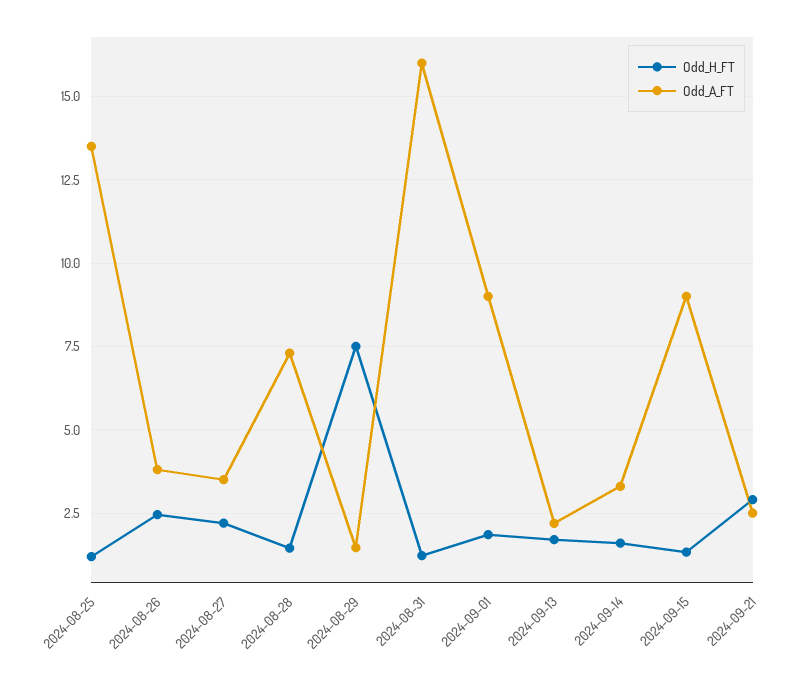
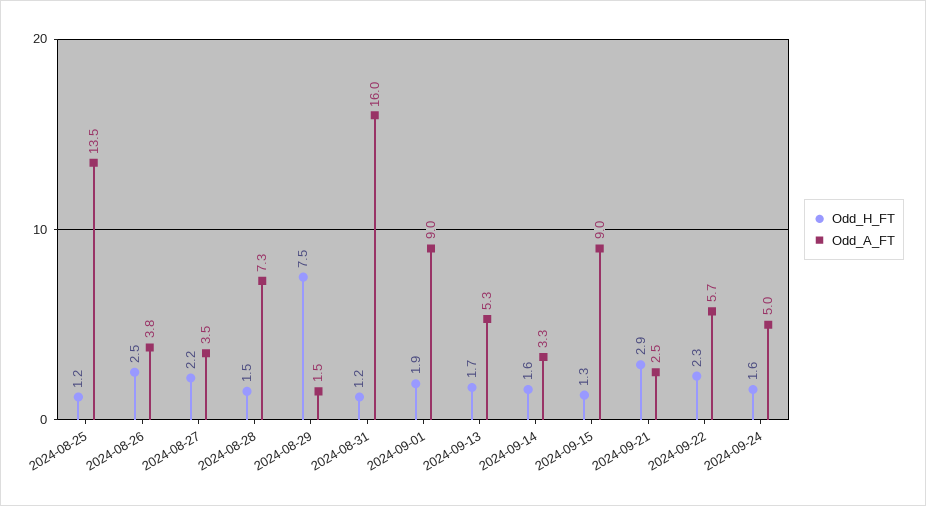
Odd_A_FT, 2024-09-13: 2.25 -> 5.3
Odd_H_FT, 2024-09-22: none -> 2.3
Odd_A_FT, 2024-09-22: none -> 5.7
Odd_H_FT, 2024-09-24: none -> 1.6
Odd_A_FT, 2024-09-24: none -> 5

